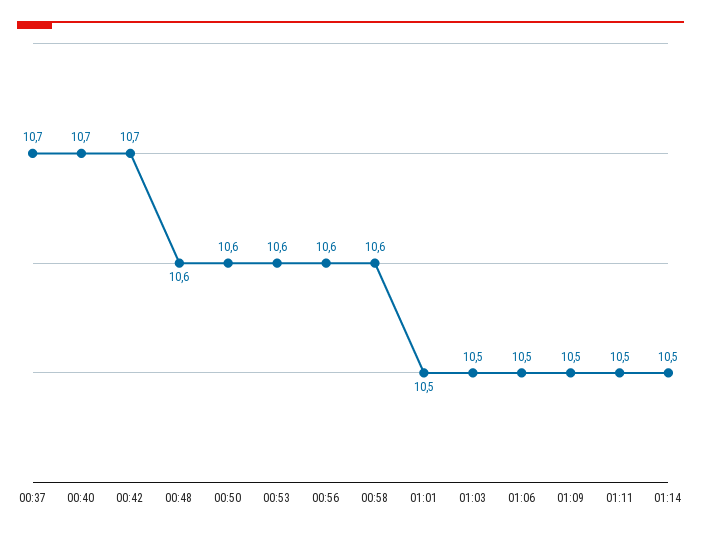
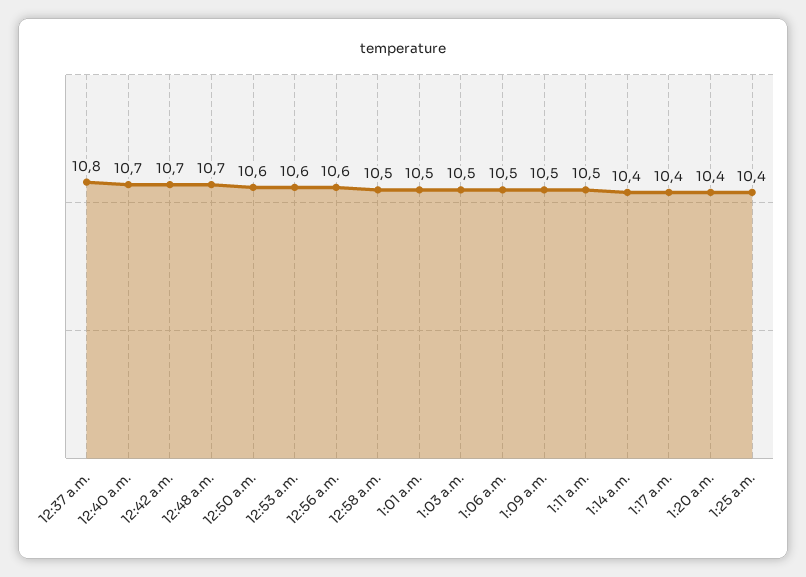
00:37: 10.7 -> 10.8
00:48: 10.6 -> 10.7
00:58: 10.6 -> 10.5
01:14: 10.5 -> 10.4
1:17 a.m.: none -> 10.4
1:20 a.m.: none -> 10.4
1:25 a.m.: none -> 10.4

